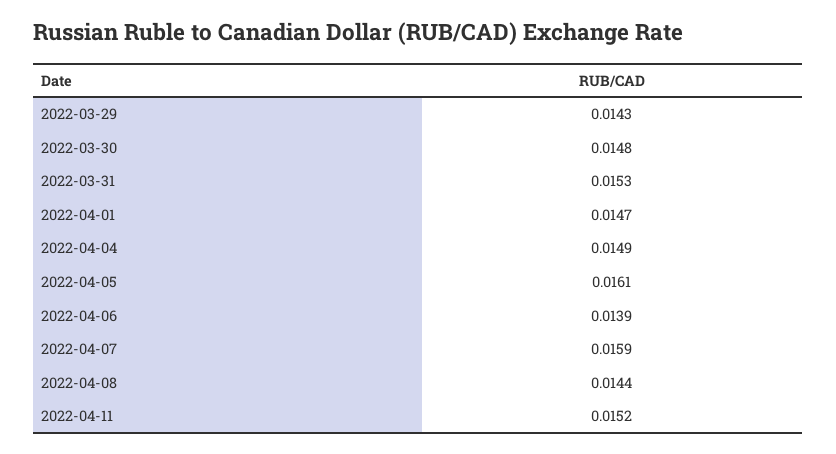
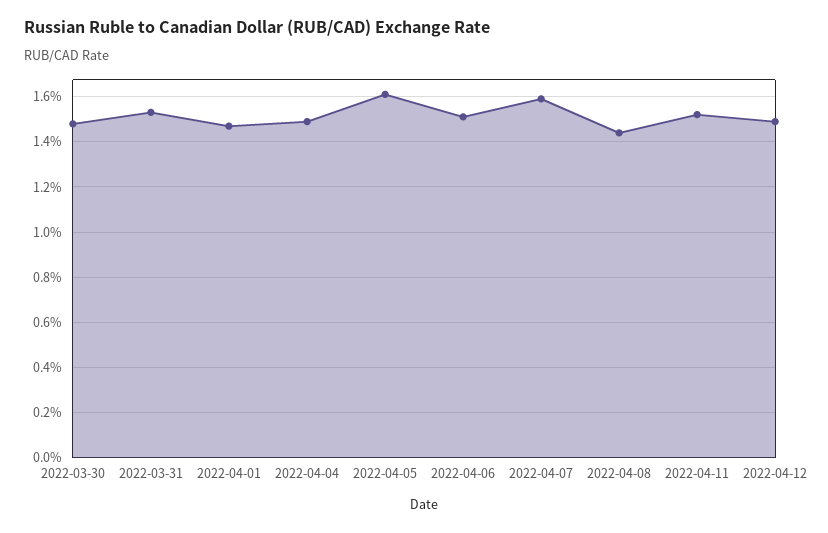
2022-03-29: 0.0143 -> none
2022-04-06: 0.0139 -> 0.015
2022-04-12: none -> 0.015

